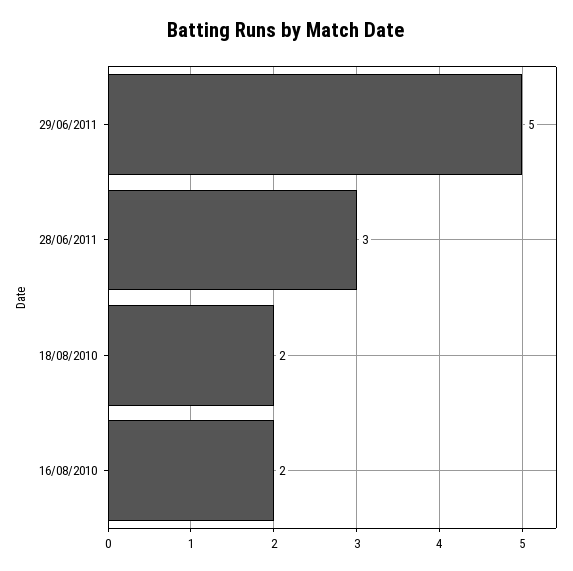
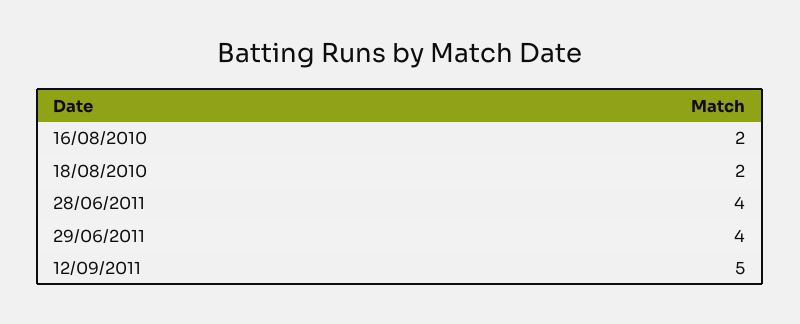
29/06/2011: 5 -> 4
28/06/2011: 3 -> 4
12/09/2011: none -> 5

